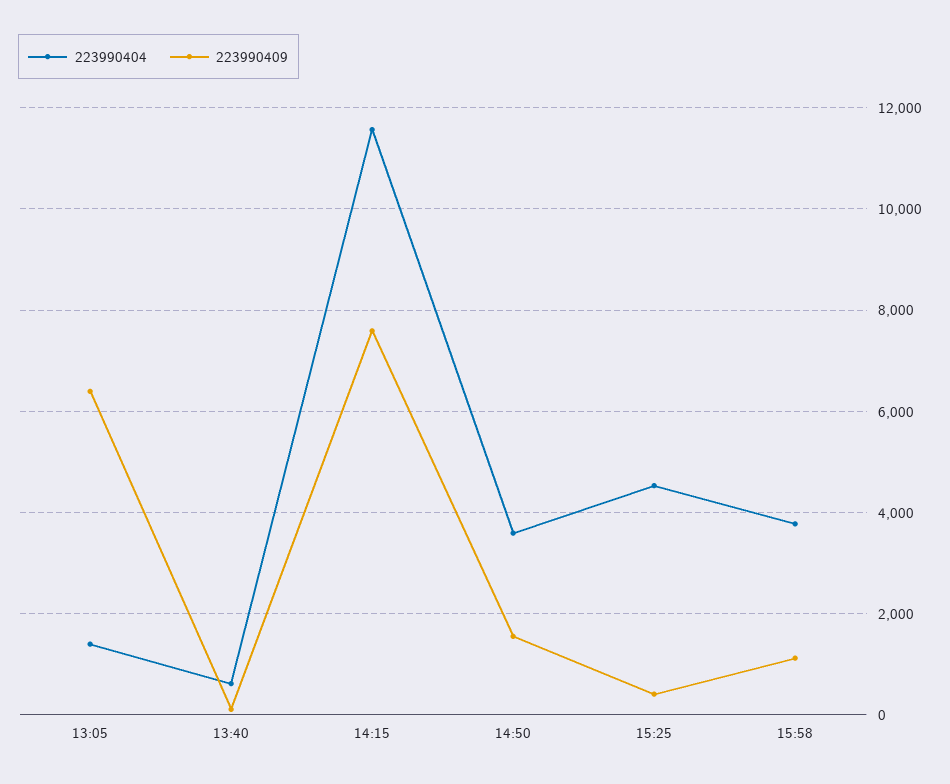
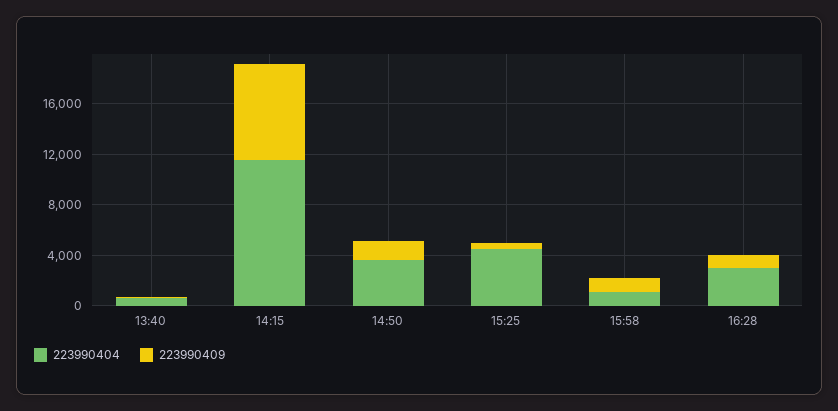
223990404, 13:05: 1400 -> none
223990409, 13:05: 6400 -> none
223990404, 15:58: 3800 -> 1000
223990404, 16:28: none -> 3000
223990409, 16:28: none -> 1000

